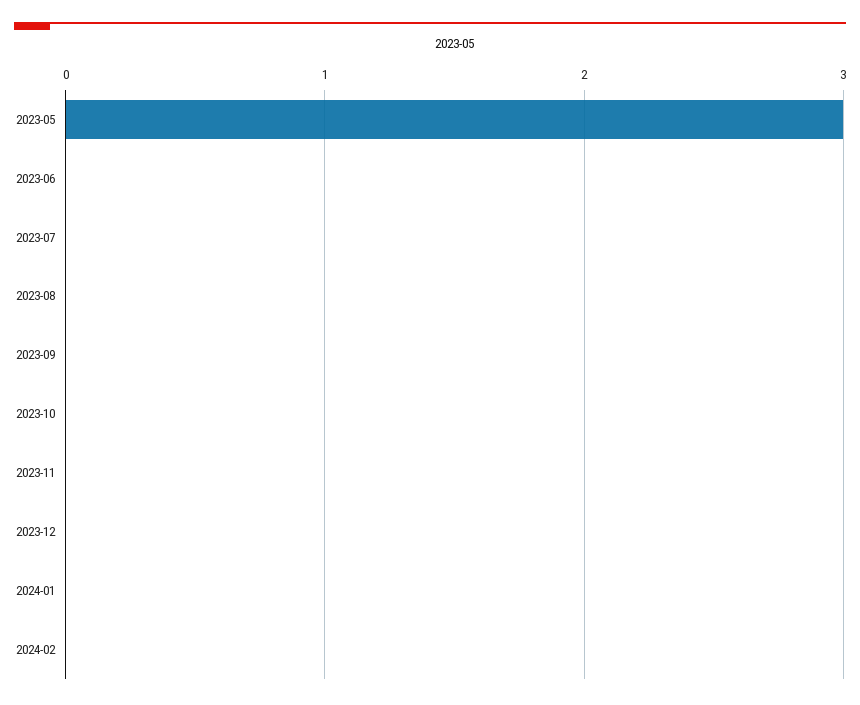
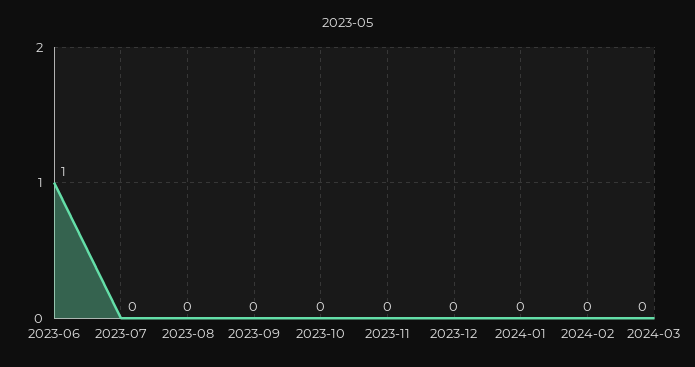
2023-05: 3 -> none
2023-06: 0 -> 1
2024-03: none -> 0

